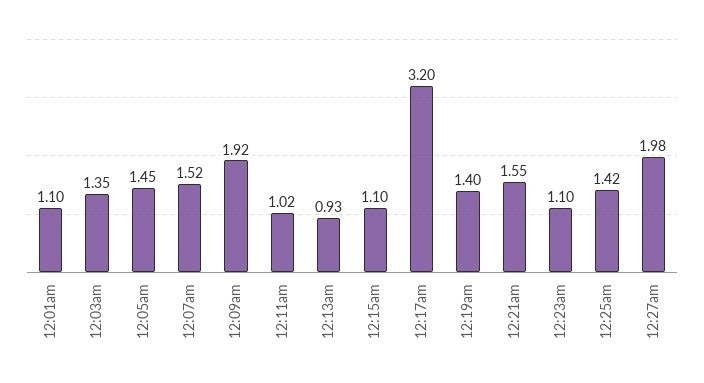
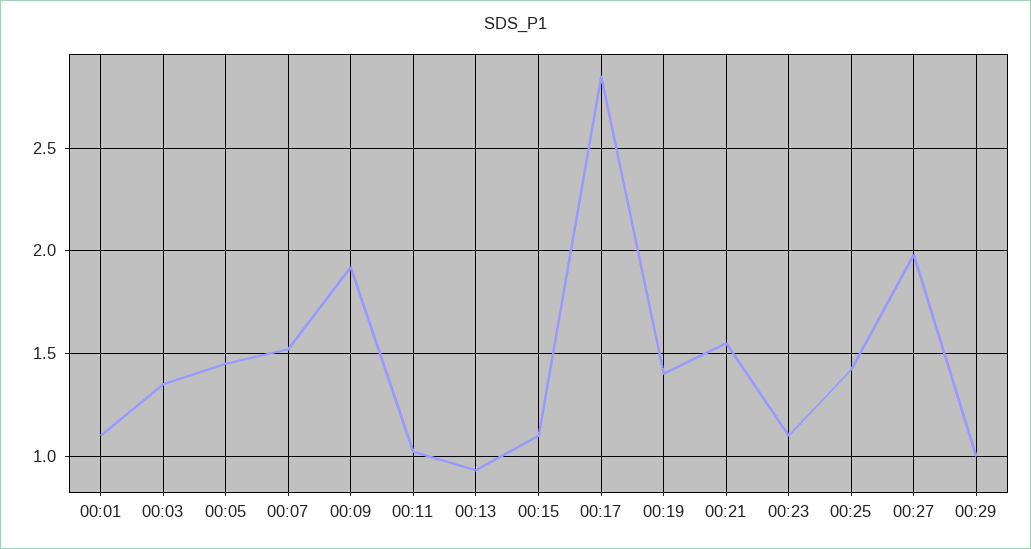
12:17am: 3.2 -> 2.85
00:29: none -> 1

